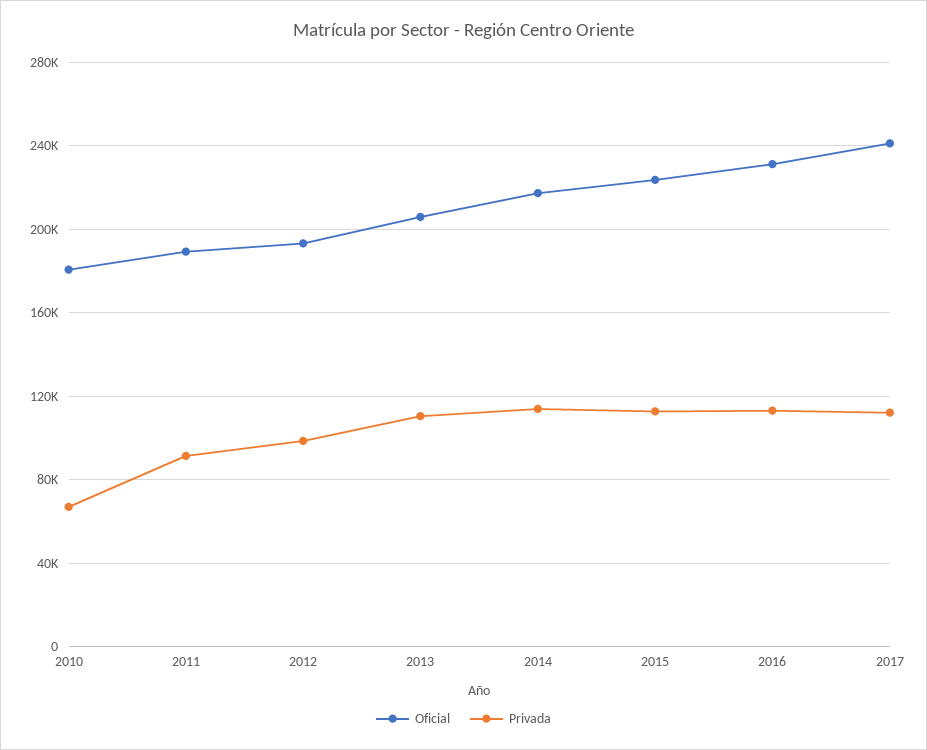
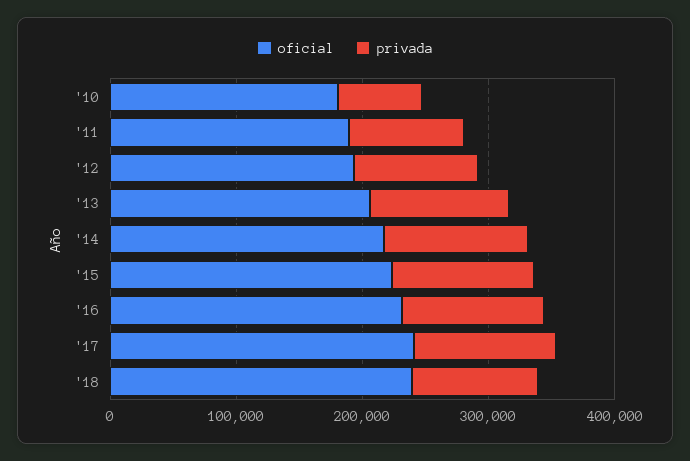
Oficial, '18: none -> 240000
Privada, '18: none -> 100000

